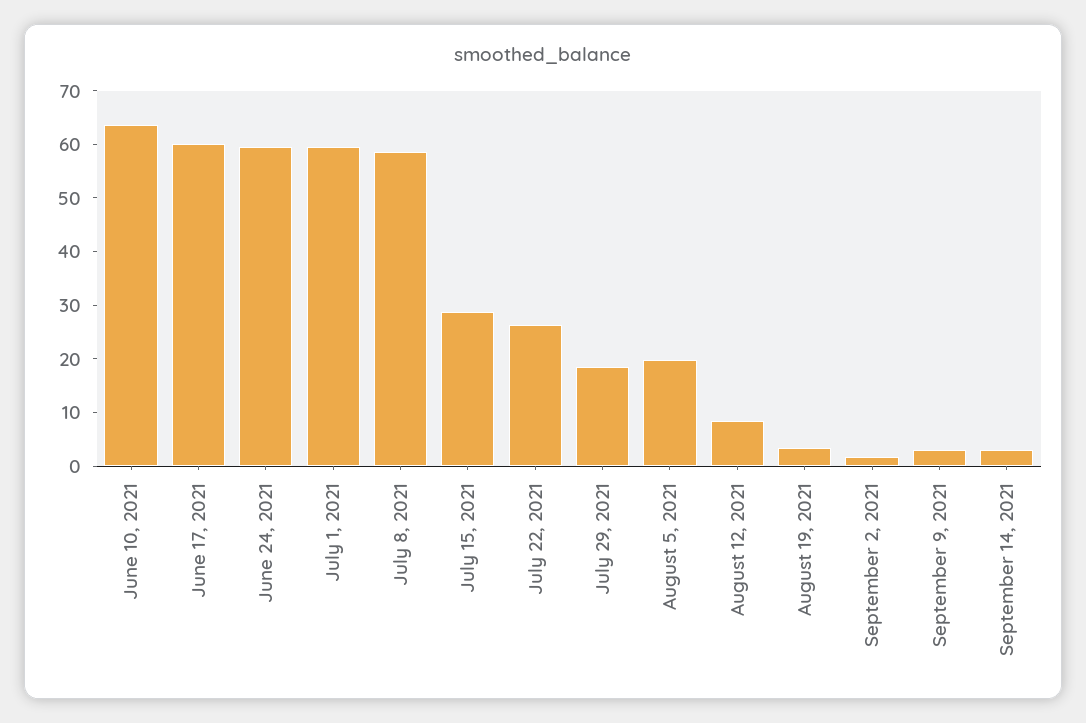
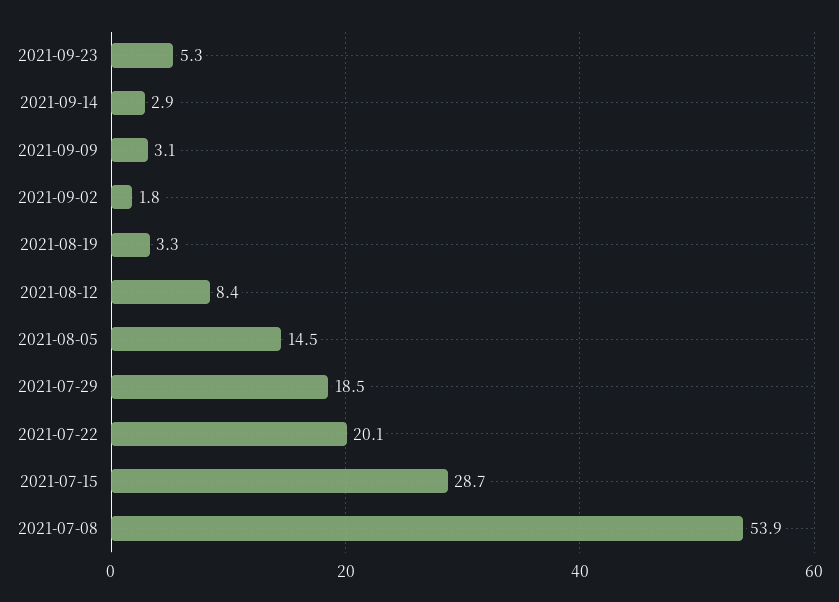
June 10, 2021: 64 -> none
June 17, 2021: 60 -> none
June 24, 2021: 60 -> none
July 1, 2021: 60 -> none
July 8, 2021: 58 -> 53.9
July 22, 2021: 26 -> 20.1
August 5, 2021: 20 -> 14.5
2021-09-23: none -> 5.3

